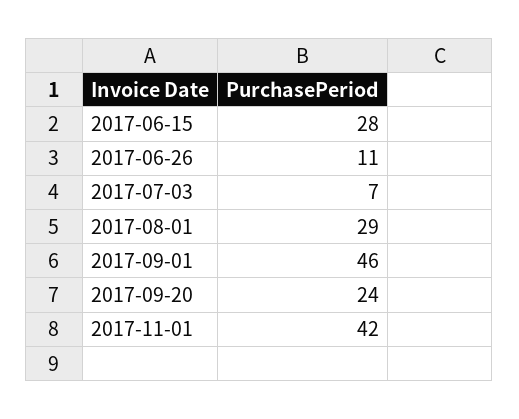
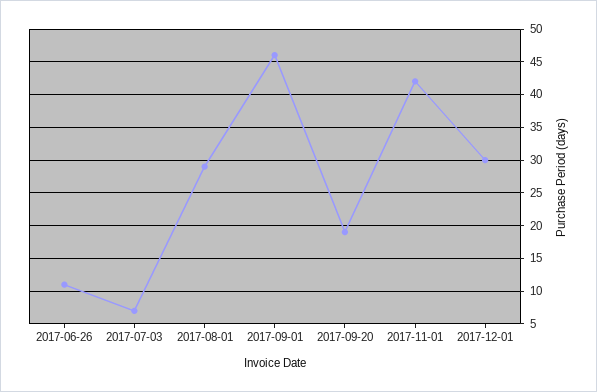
2017-06-15: 28 -> none
2017-09-20: 24 -> 19
2017-12-01: none -> 30

